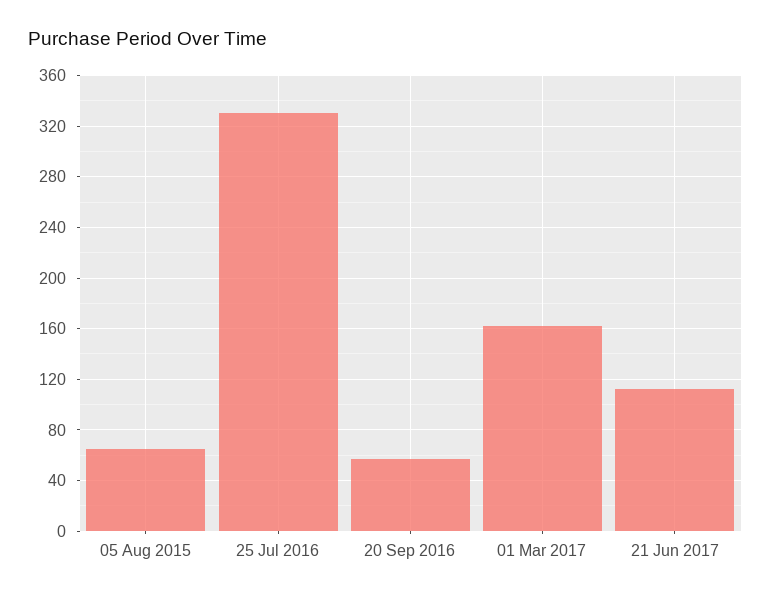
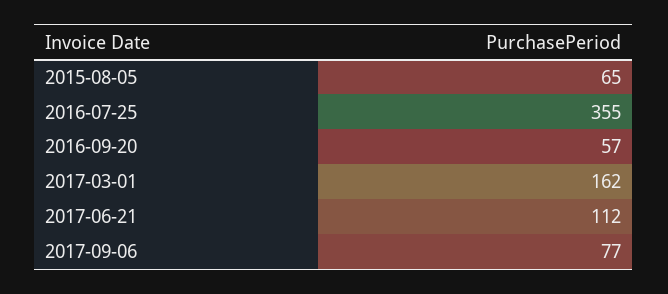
25 Jul 2016: 330 -> 355
2017-09-06: none -> 77

